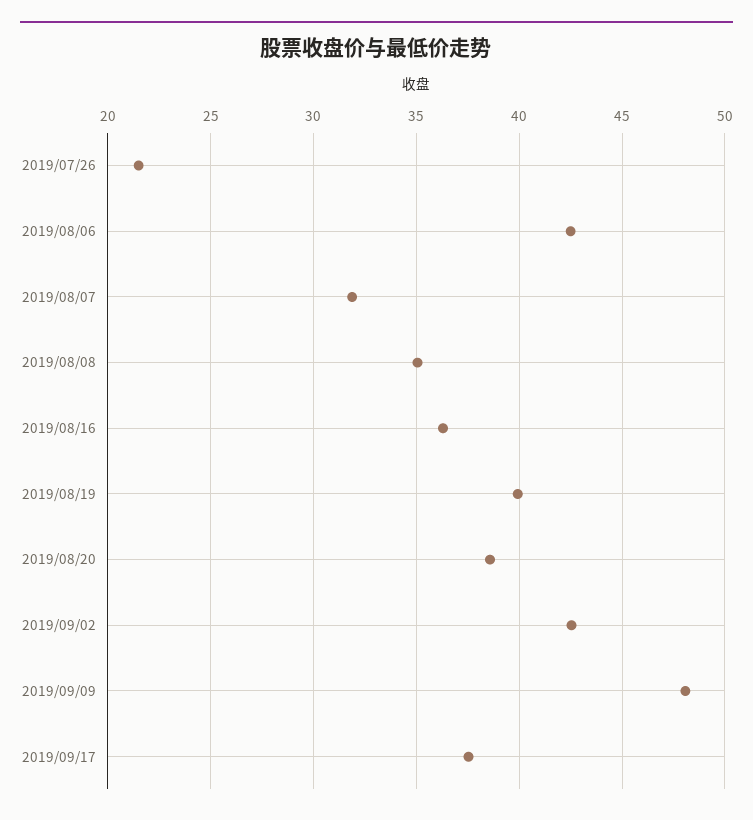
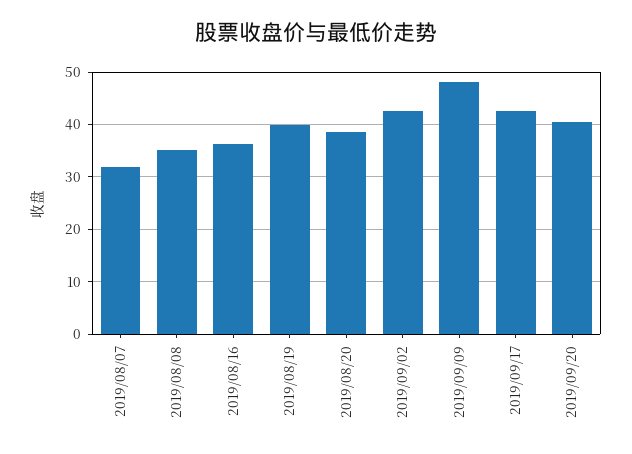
2019/07/26: 21.5 -> none
2019/08/06: 42.5 -> none
2019/09/17: 37.5 -> 42
2019/09/20: none -> 40

